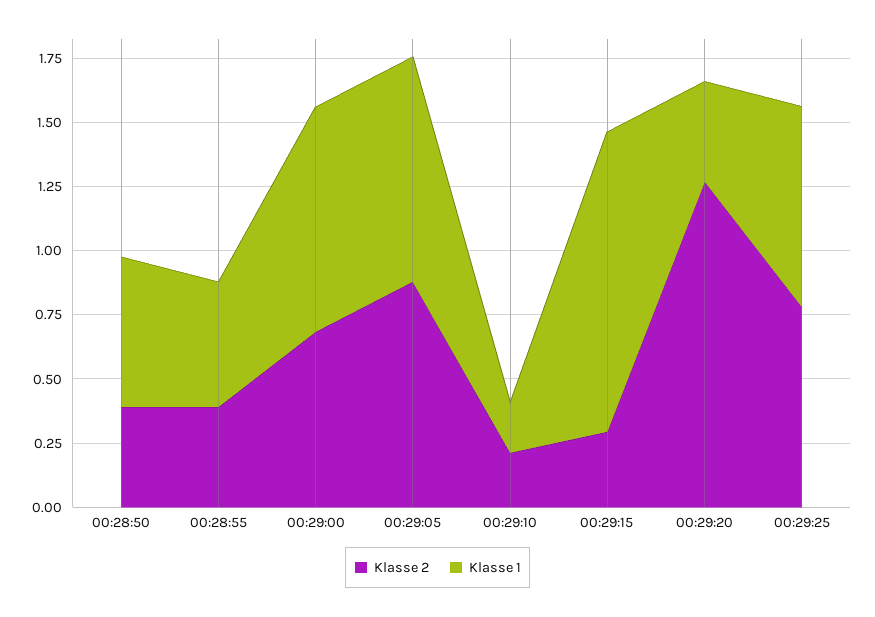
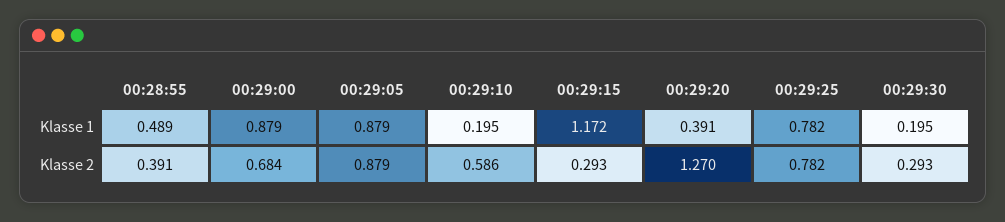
Klasse 2, 00:28:50: 0.4 -> none
Klasse 1, 00:28:50: 0.6 -> none
Klasse 2, 00:29:10: 0.2 -> 0.586
Klasse 1, 00:29:30: none -> 0.195
Klasse 2, 00:29:30: none -> 0.293

